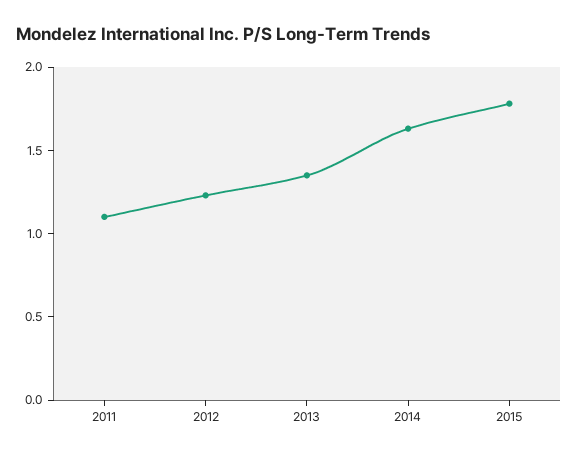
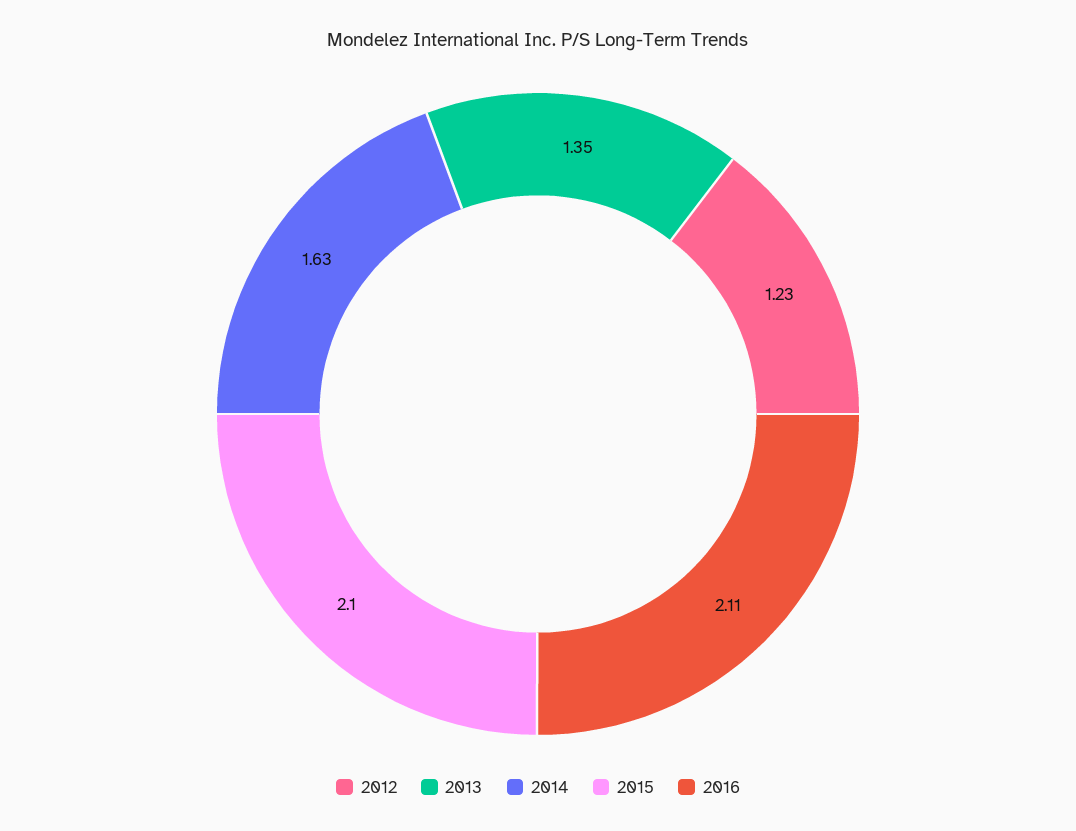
2011: 1.1 -> none
2015: 1.8 -> 2.1
2016: none -> 2.11

